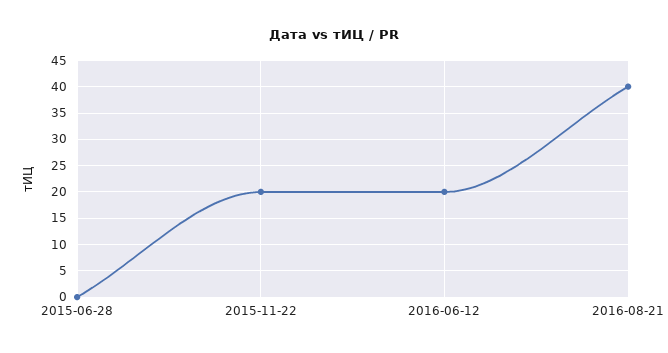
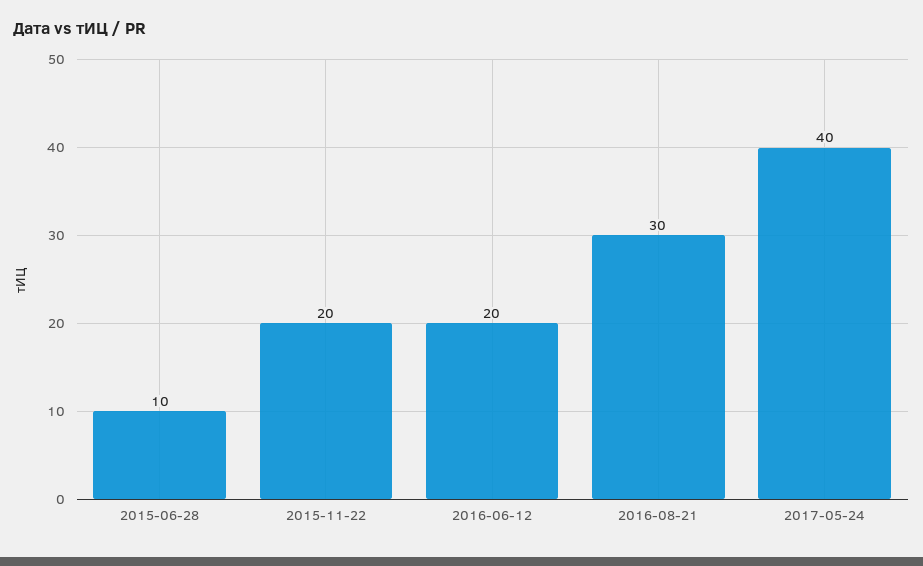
2015-06-28: 0 -> 10
2016-08-21: 40 -> 30
2017-05-24: none -> 40

